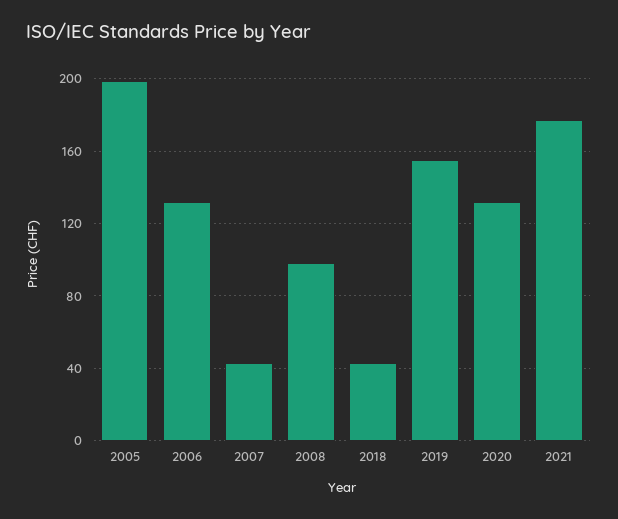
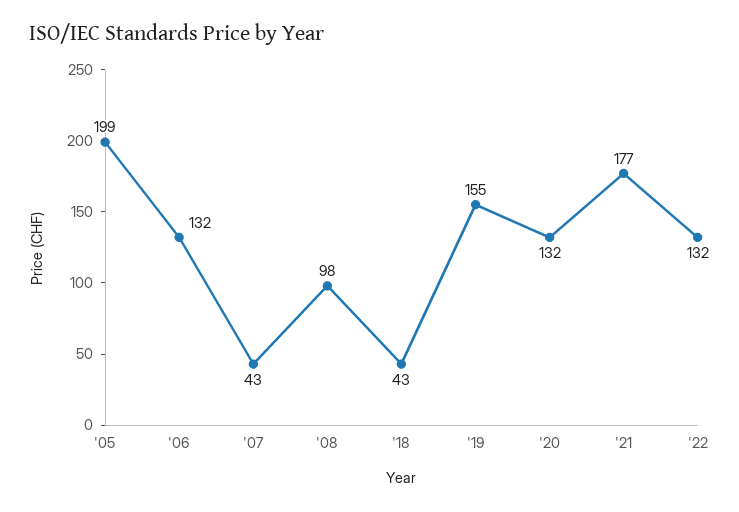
'22: none -> 132

